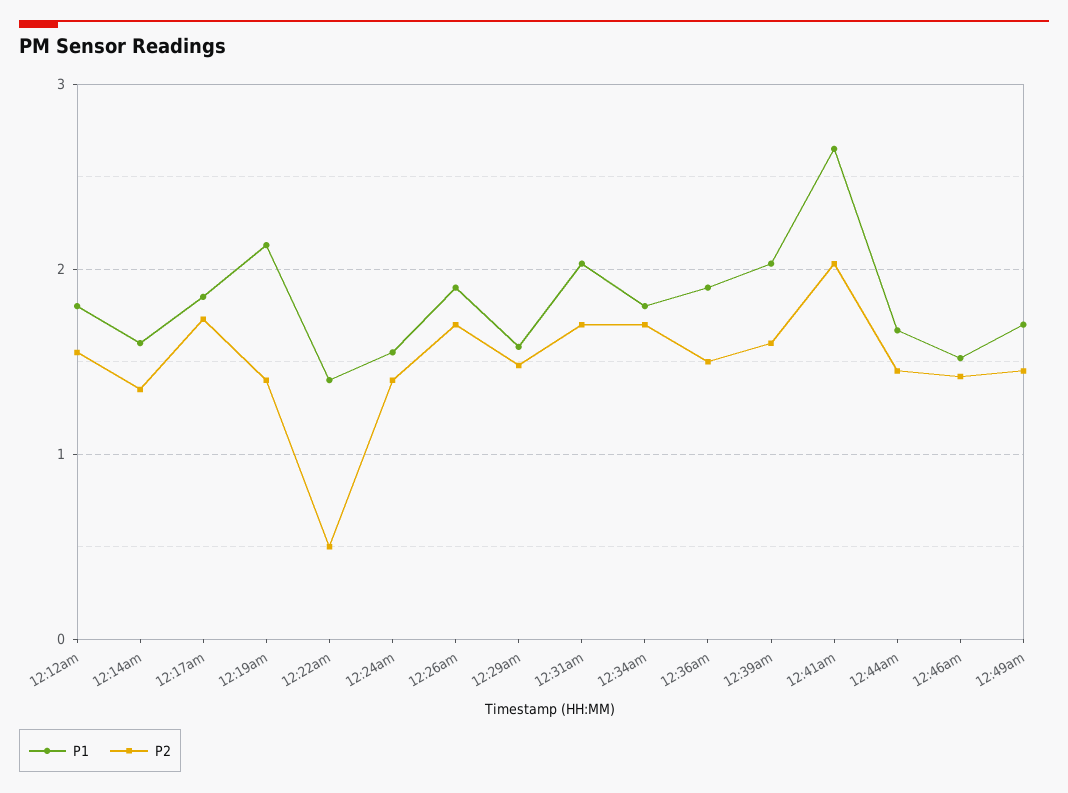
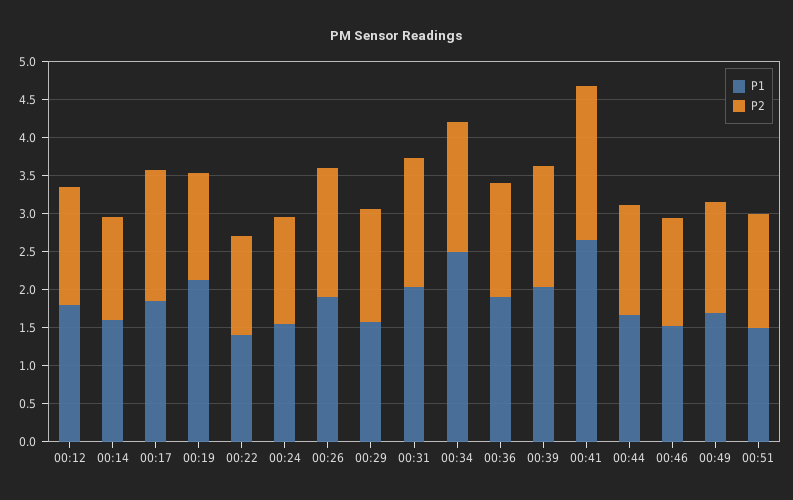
P2, 12:22am: 0.5 -> 1.25
P1, 12:34am: 1.8 -> 2.5
P1, 00:51: none -> 1.5
P2, 00:51: none -> 1.5

